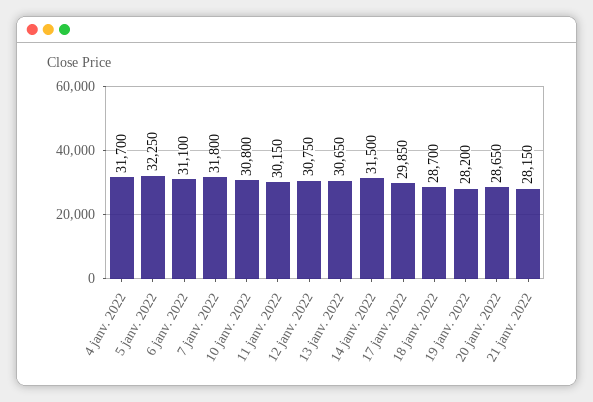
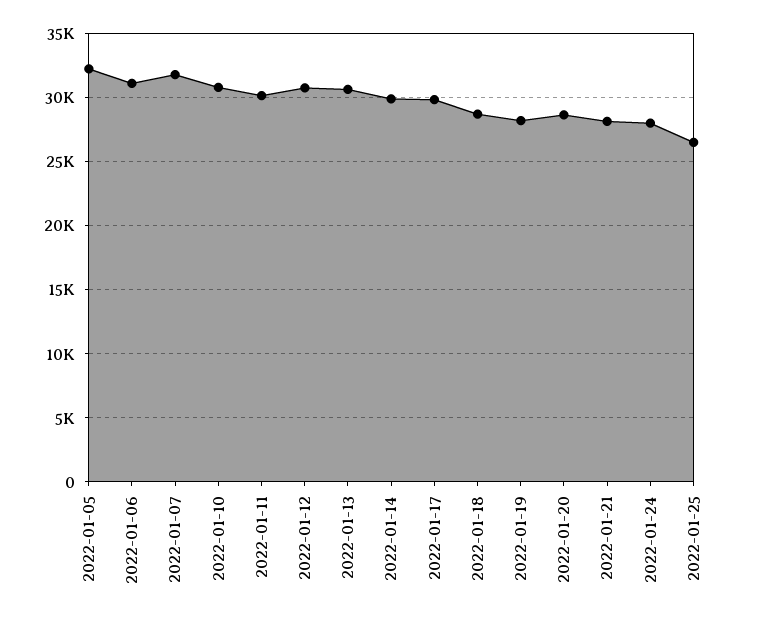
4 janv. 2022: 31700 -> none
14 janv. 2022: 31500 -> 30000
2022-01-24: none -> 28000
2022-01-25: none -> 26500

